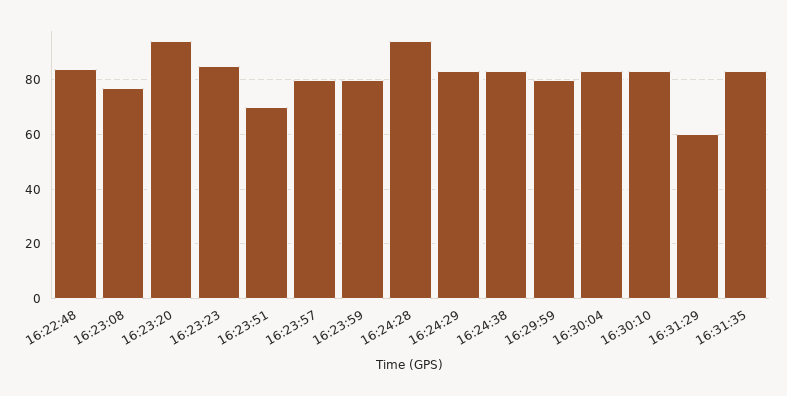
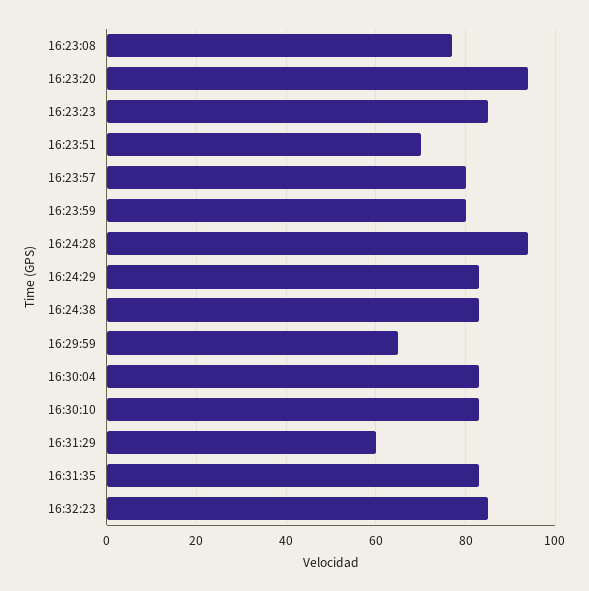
16:22:48: 85 -> none
16:29:59: 80 -> 65
16:32:23: none -> 85

